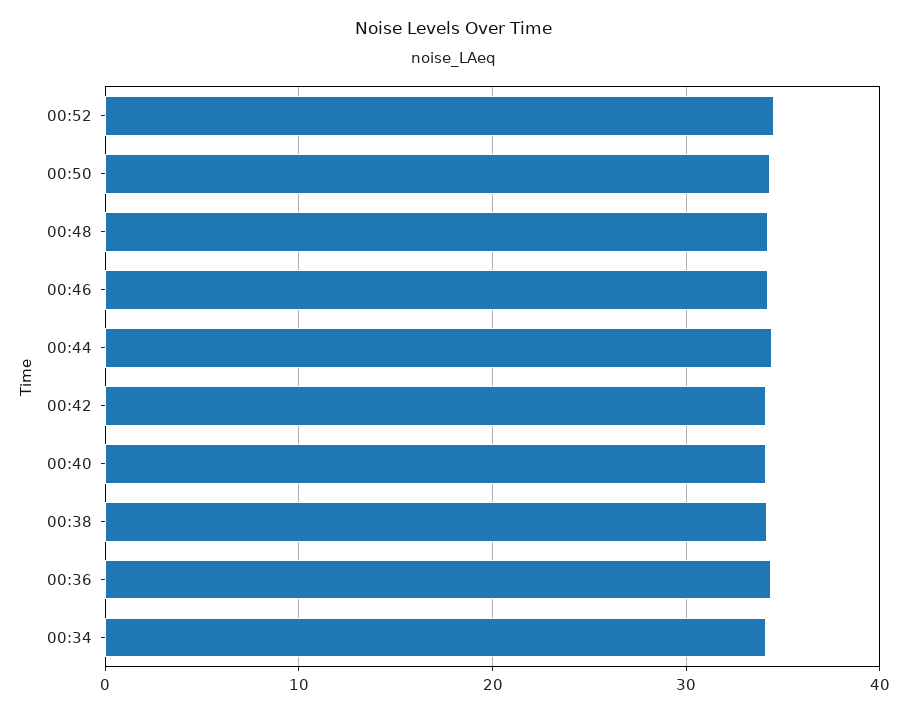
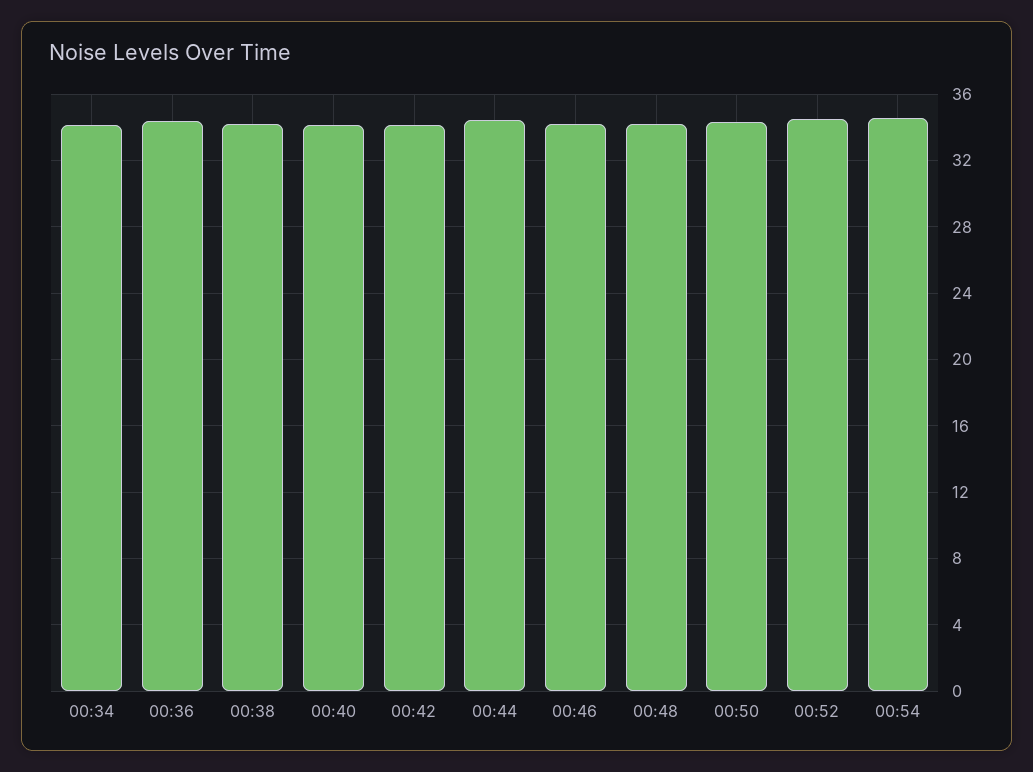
00:54: none -> 34.5

